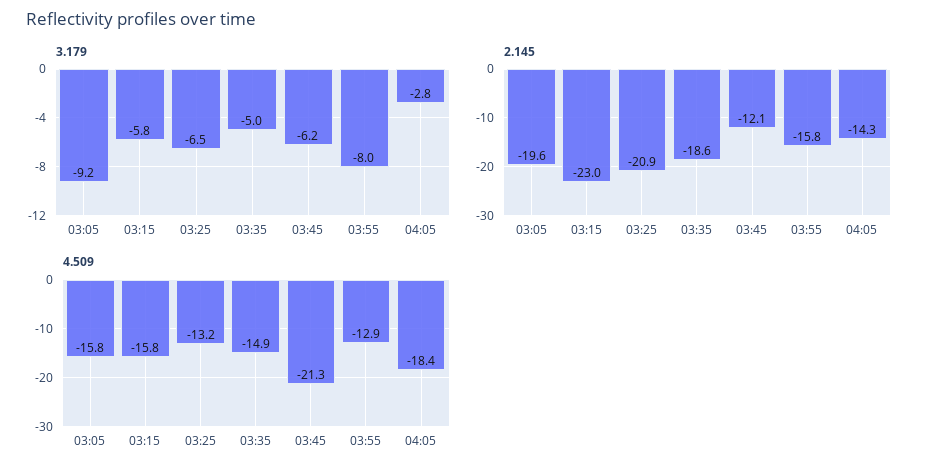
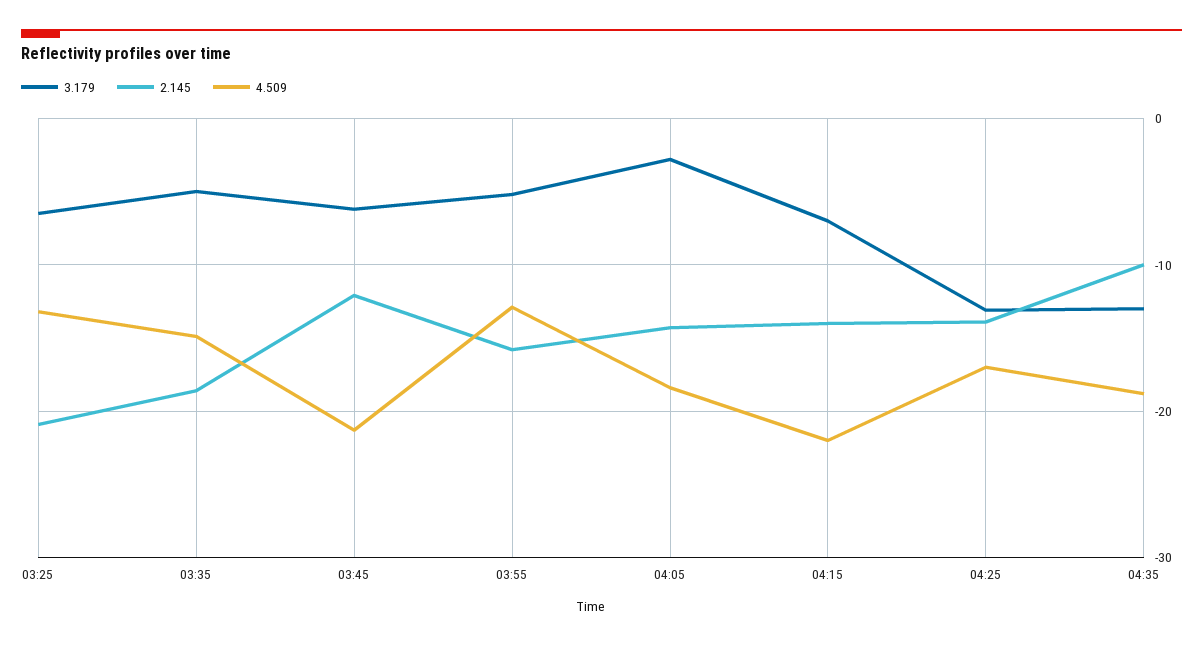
3.179, 03:05: -9.2 -> none
3.179, 03:15: -5.8 -> none
3.179, 03:55: -8 -> -5
2.145, 03:05: -19.6 -> none
2.145, 03:15: -23 -> none
4.509, 03:05: -15.8 -> none
4.509, 03:15: -15.8 -> none
3.179, 04:15: none -> -7
2.145, 04:15: none -> -14
4.509, 04:15: none -> -22
3.179, 04:25: none -> -13
2.145, 04:25: none -> -14
4.509, 04:25: none -> -17
3.179, 04:35: none -> -13
2.145, 04:35: none -> -10
4.509, 04:35: none -> -19

